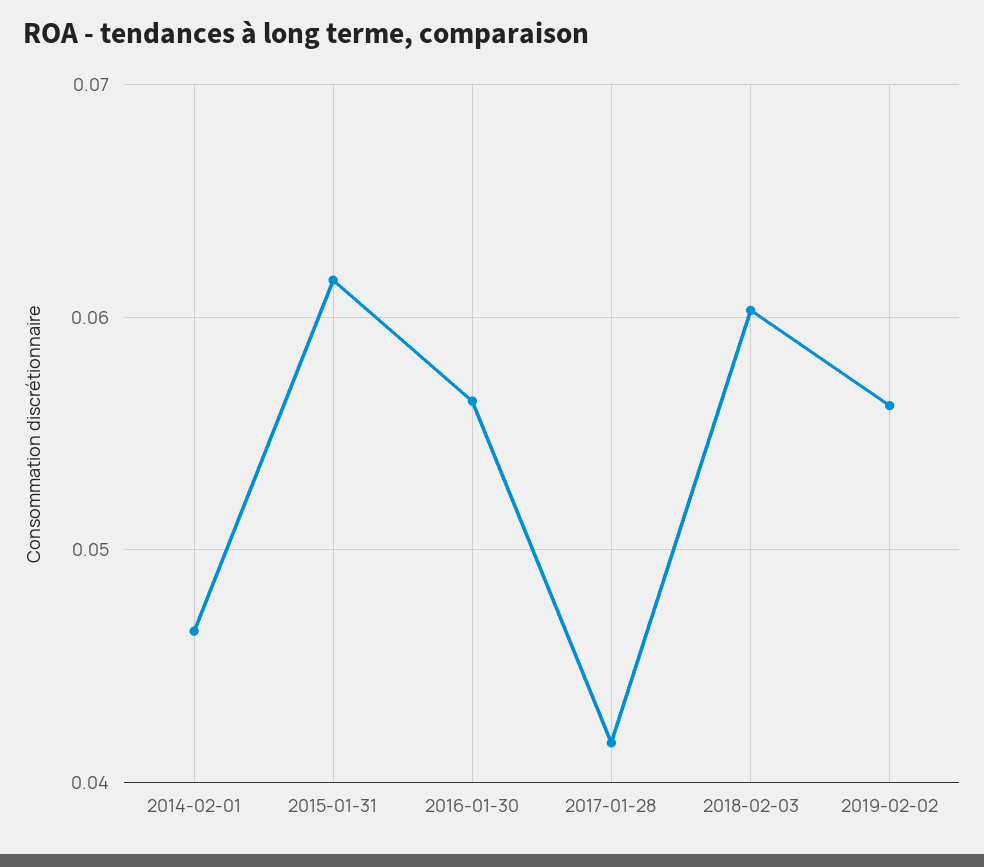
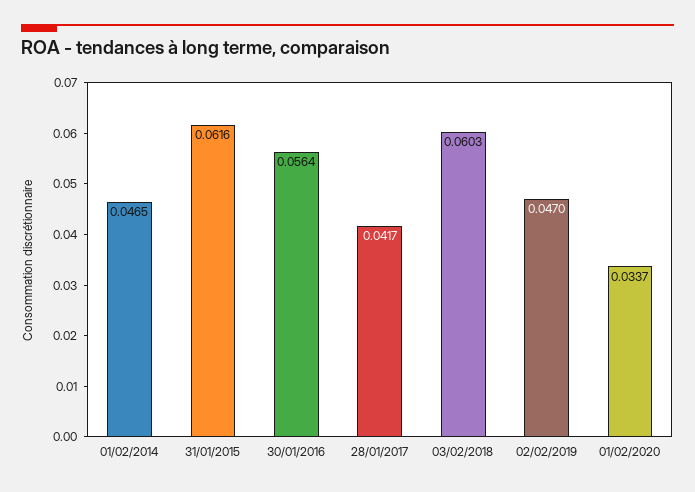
2019-02-02: 0.056 -> 0.047
01/02/2020: none -> 0.0337

